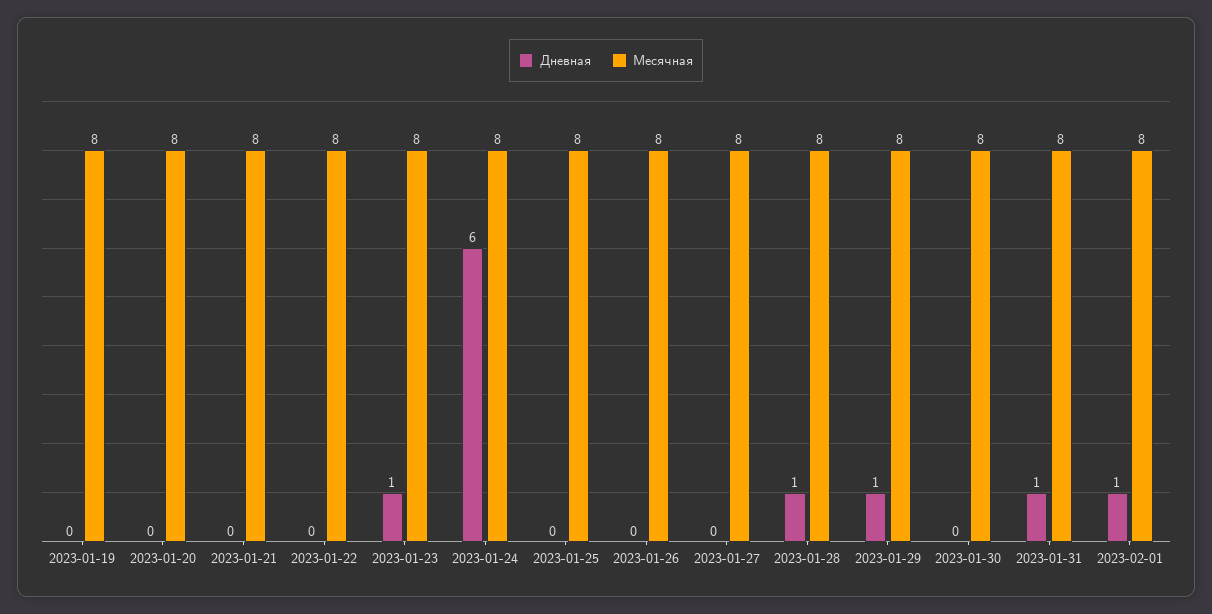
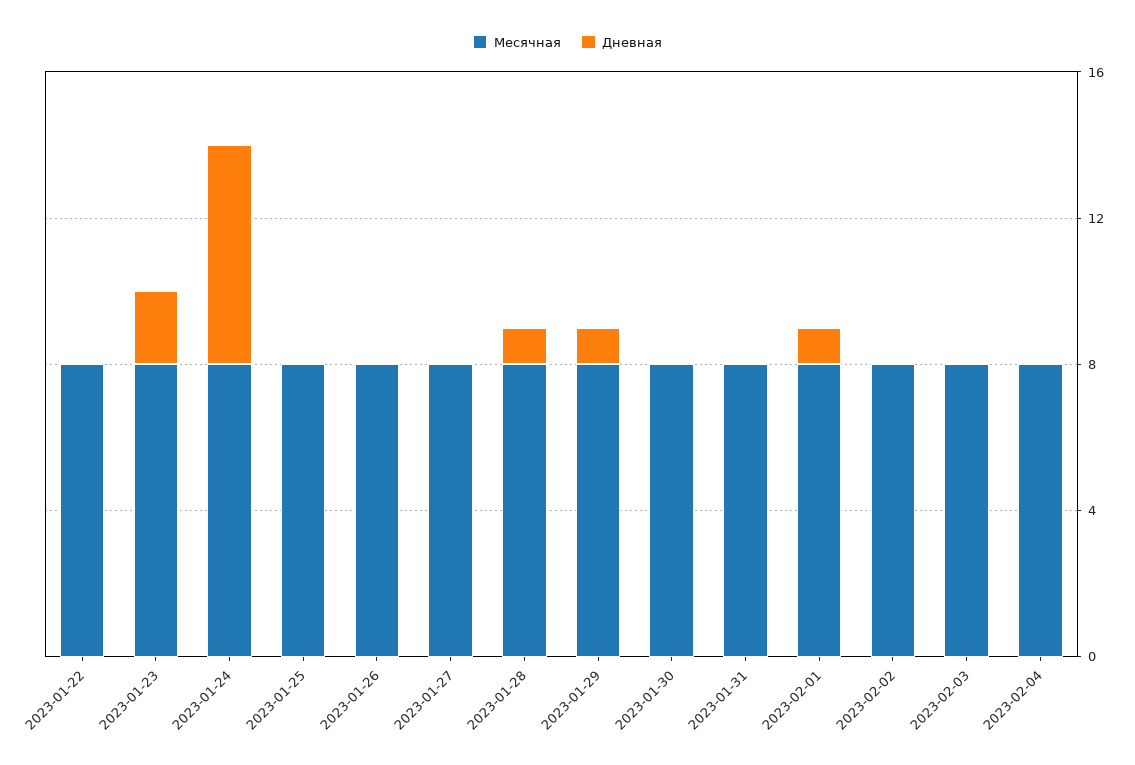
Дневная, 2023-01-19: 0 -> none
Месячная, 2023-01-19: 8 -> none
Дневная, 2023-01-20: 0 -> none
Месячная, 2023-01-20: 8 -> none
Дневная, 2023-01-21: 0 -> none
Месячная, 2023-01-21: 8 -> none
Дневная, 2023-01-23: 1 -> 2
Дневная, 2023-01-31: 1 -> 0
Месячная, 2023-02-02: none -> 8
Дневная, 2023-02-02: none -> 0
Месячная, 2023-02-03: none -> 8
Дневная, 2023-02-03: none -> 0
Месячная, 2023-02-04: none -> 8
Дневная, 2023-02-04: none -> 0

